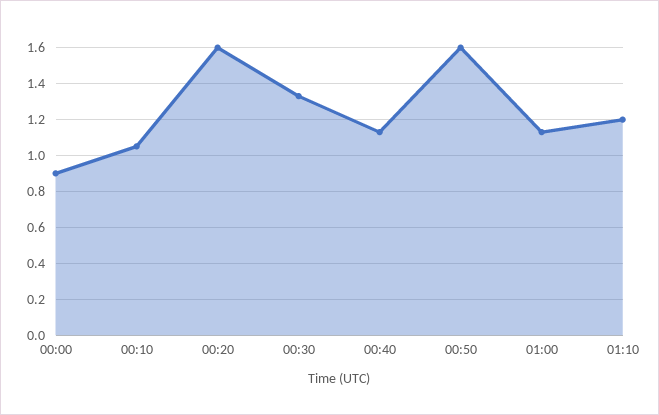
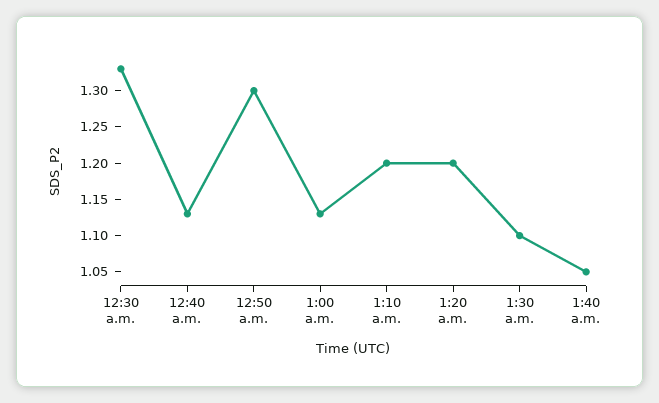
00:00: 0.9 -> none
00:10: 1.05 -> none
00:20: 1.6 -> none
00:50: 1.6 -> 1.3
1:20 a.m.: none -> 1.2
1:30 a.m.: none -> 1.1
1:40 a.m.: none -> 1.05

